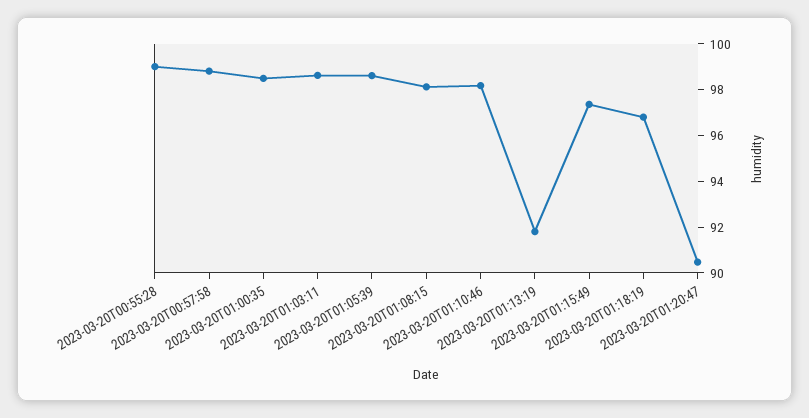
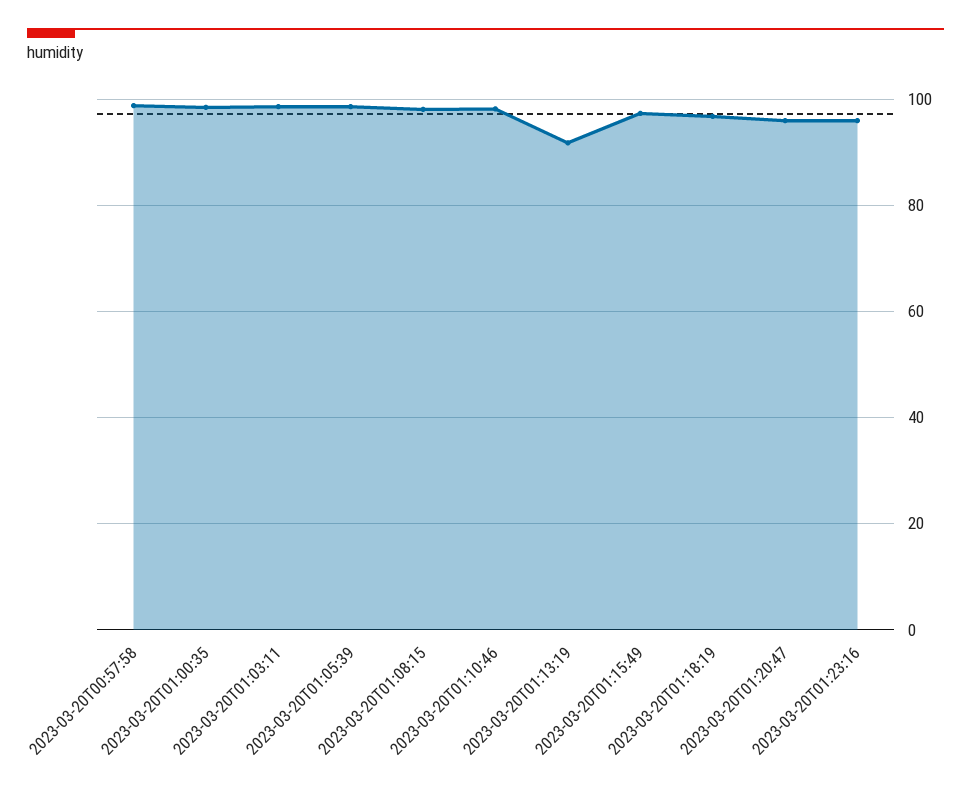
2023-03-20T00:55:28: 99 -> none
2023-03-20T01:20:47: 90.5 -> 96
2023-03-20T01:23:16: none -> 96

